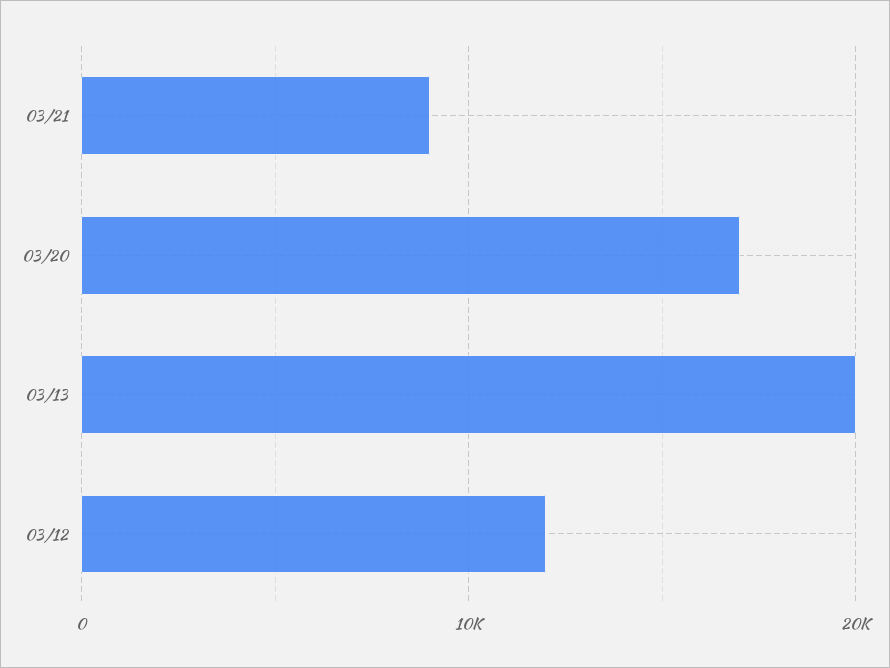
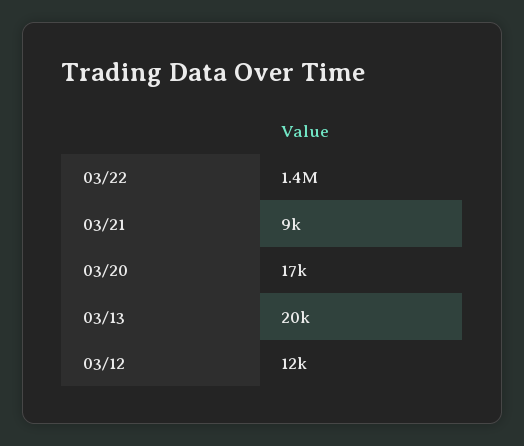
03/22: none -> 1400000

